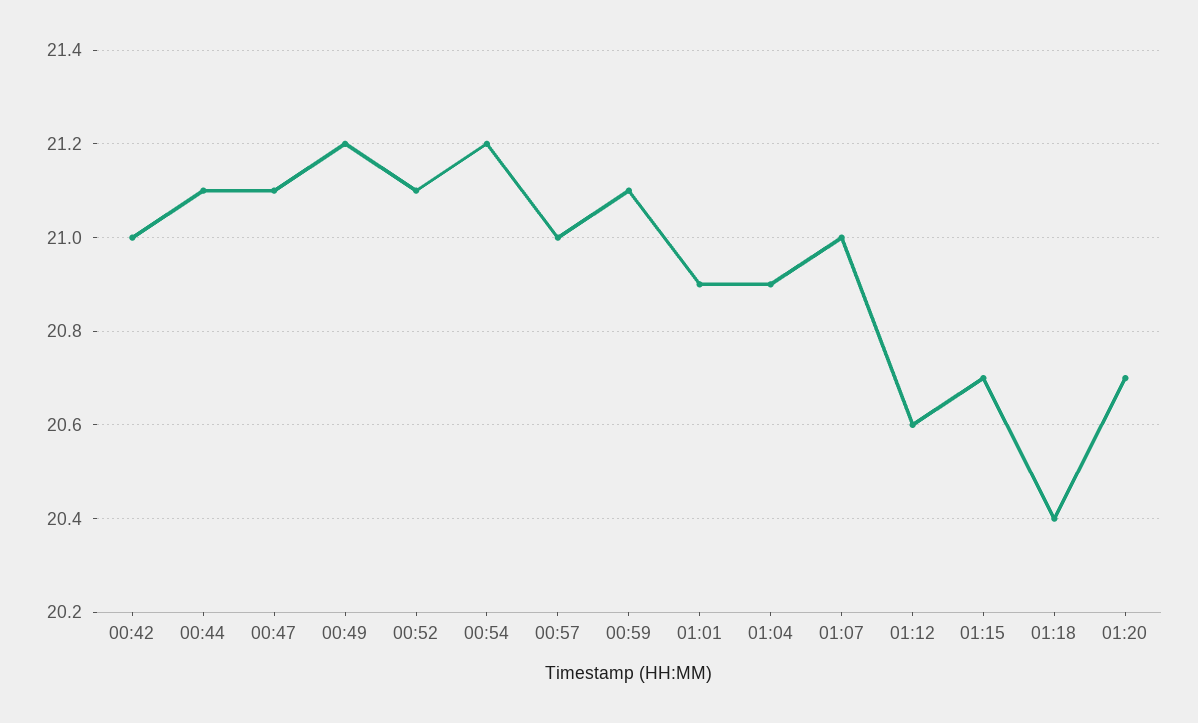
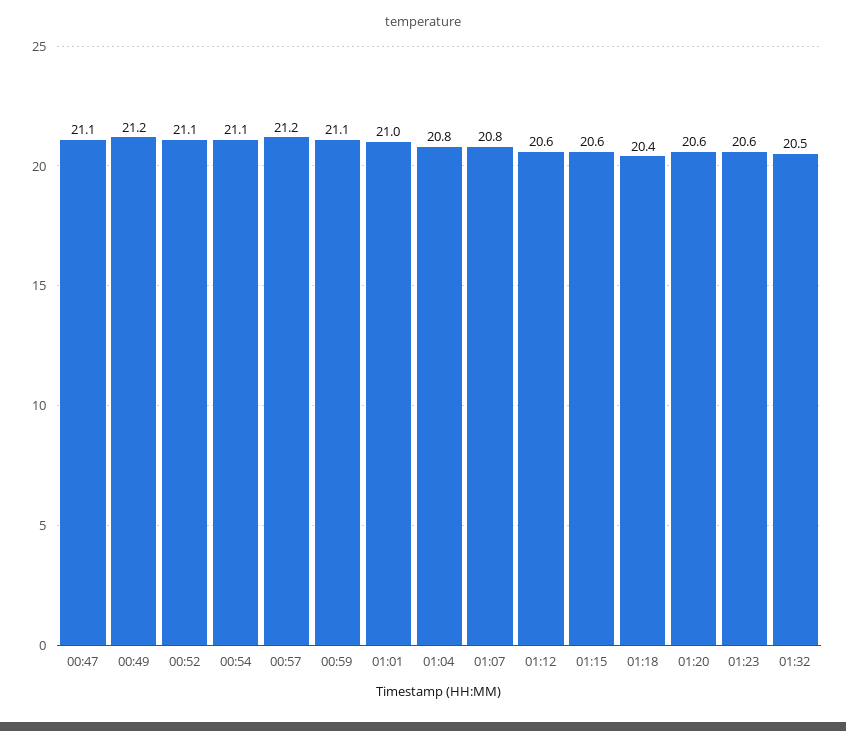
00:42: 21 -> none
00:44: 21.1 -> none
00:54: 21.2 -> 21.1
00:57: 21 -> 21.2
01:01: 20.9 -> 21
01:04: 20.9 -> 20.8
01:07: 21 -> 20.8
01:15: 20.7 -> 20.6
01:20: 20.7 -> 20.6
01:23: none -> 20.6
01:32: none -> 20.5

